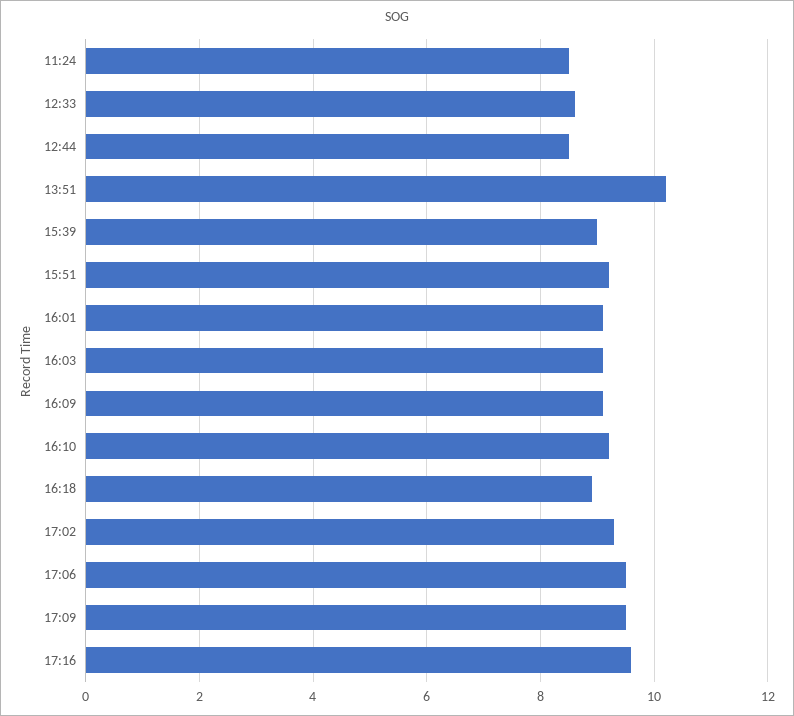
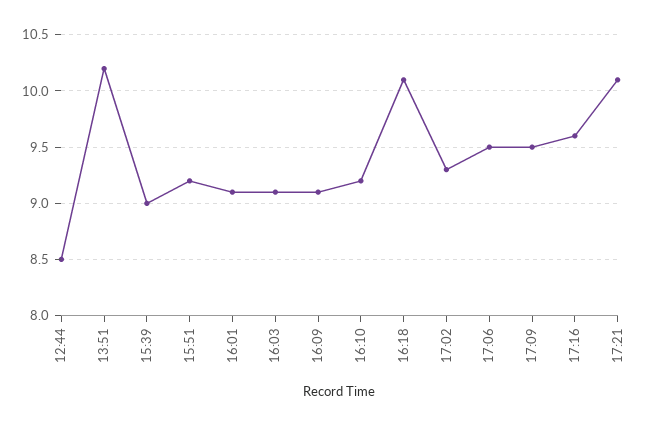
11:24: 8.5 -> none
12:33: 8.5 -> none
16:18: 9 -> 10.1
17:21: none -> 10.1

